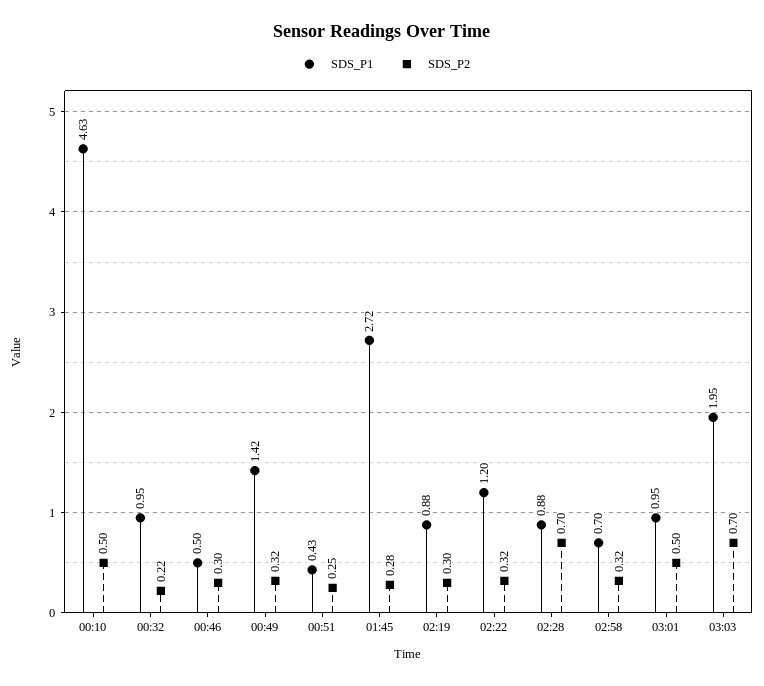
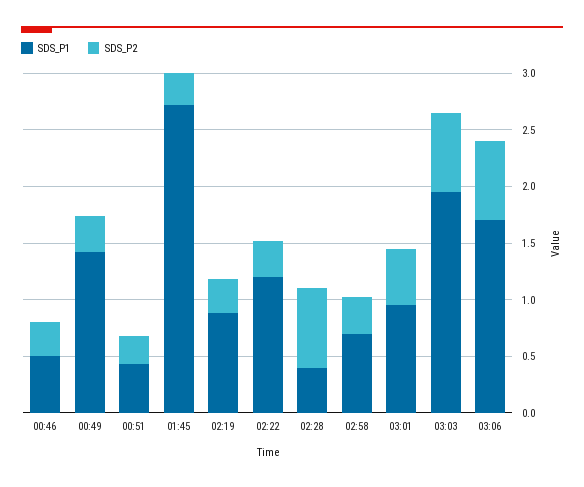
SDS_P1, 00:10: 4.63 -> none
SDS_P2, 00:10: 0.5 -> none
SDS_P1, 00:32: 0.95 -> none
SDS_P2, 00:32: 0.22 -> none
SDS_P1, 02:28: 0.88 -> 0.4
SDS_P1, 03:06: none -> 1.7
SDS_P2, 03:06: none -> 0.7

